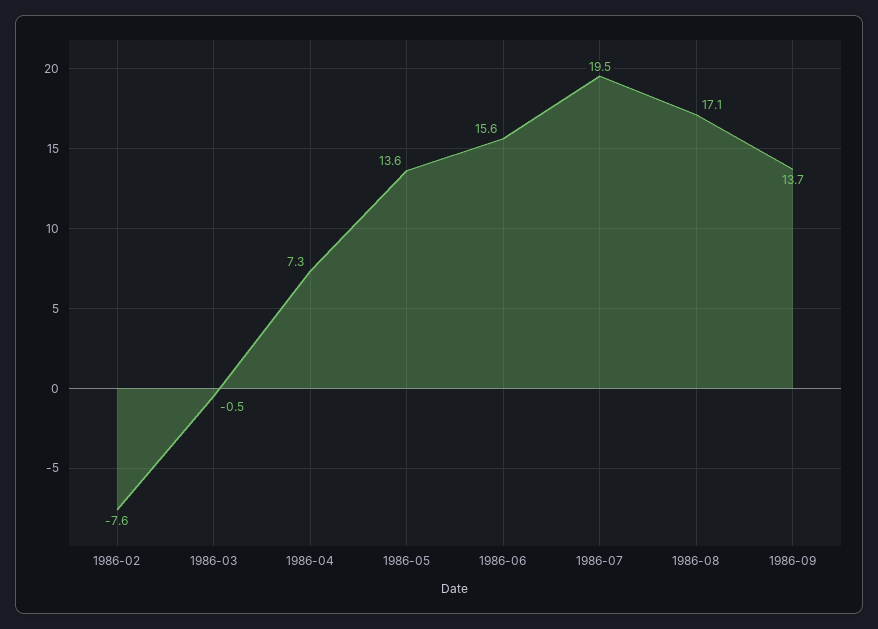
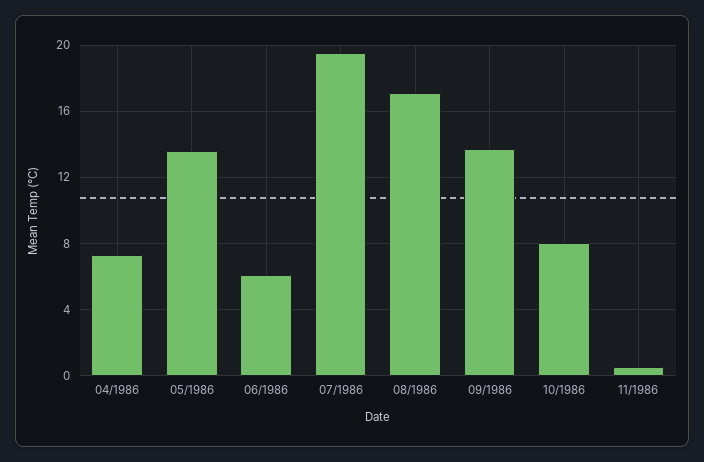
1986-02: -7.6 -> none
1986-03: -0.5 -> none
1986-06: 15.6 -> 6
10/1986: none -> 8
11/1986: none -> 0.5

